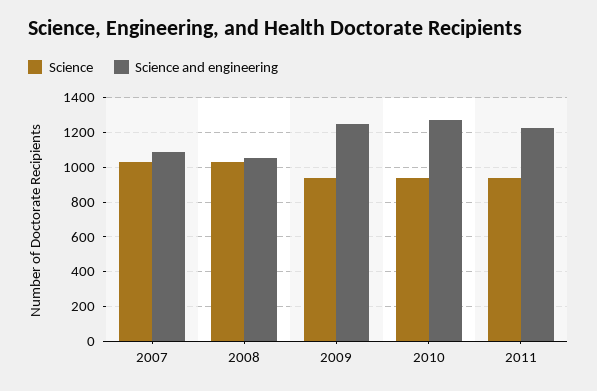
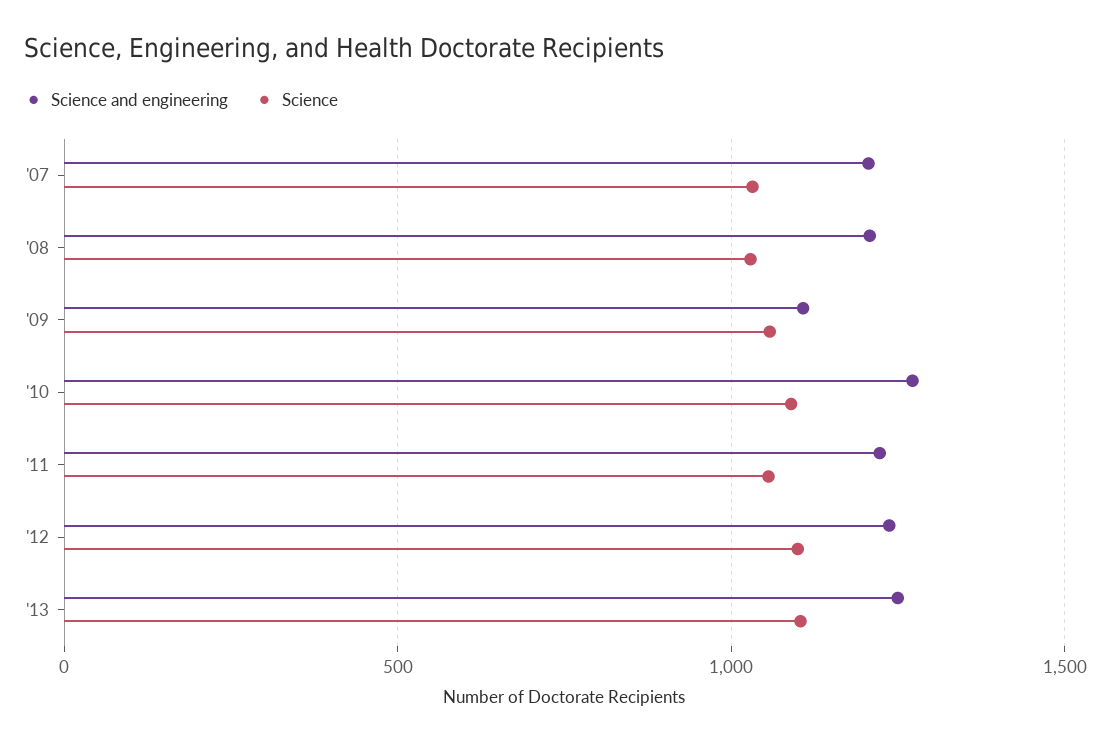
Science and engineering, 2007: 1100 -> 1200
Science and engineering, 2008: 1050 -> 1200
Science, 2009: 950 -> 1050
Science and engineering, 2009: 1250 -> 1100
Science, 2010: 950 -> 1100
Science, 2011: 950 -> 1050
Science and engineering, '12: none -> 1250
Science, '12: none -> 1100
Science and engineering, '13: none -> 1250
Science, '13: none -> 1100

